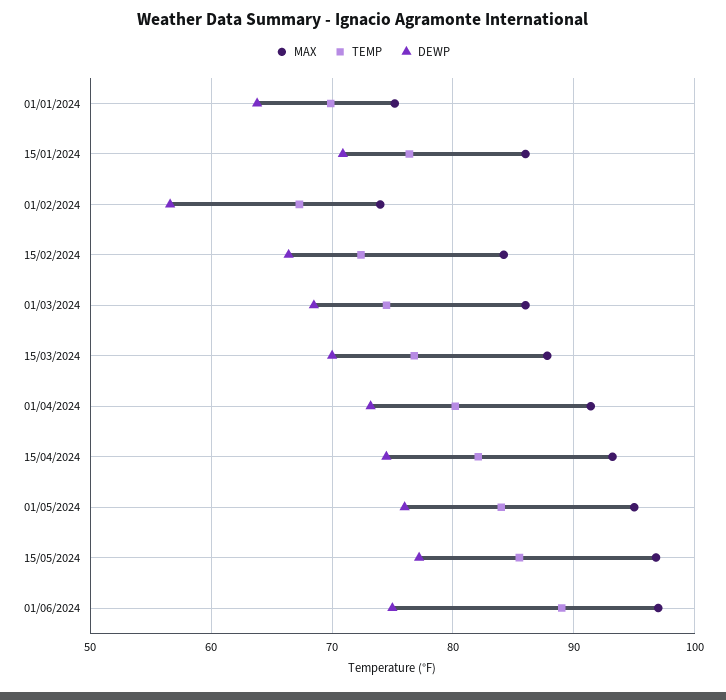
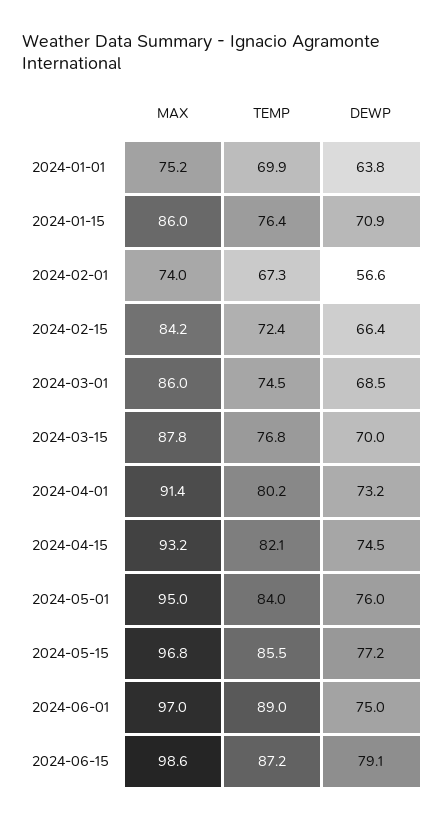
MAX, 2024-06-15: none -> 98.6
TEMP, 2024-06-15: none -> 87.2
DEWP, 2024-06-15: none -> 79.1

